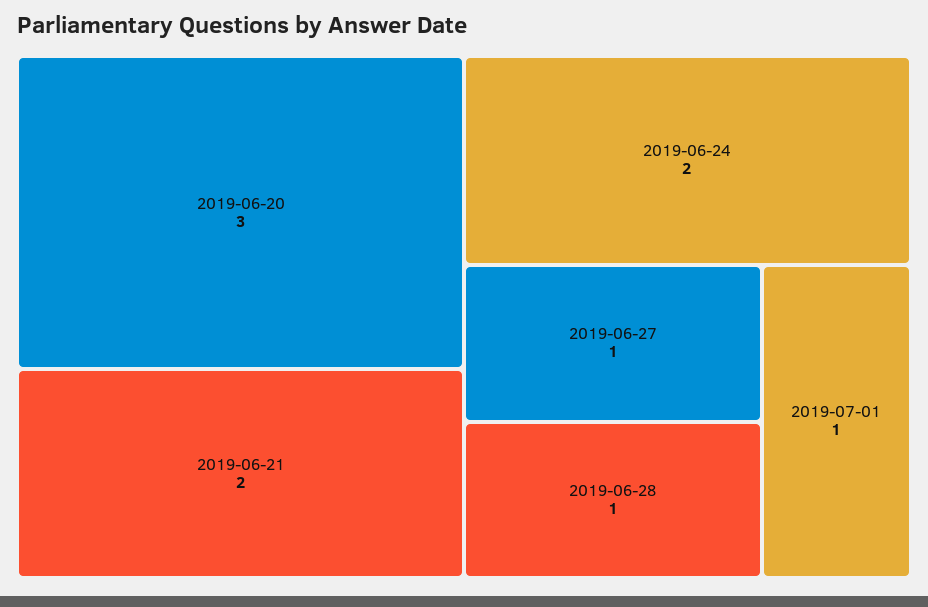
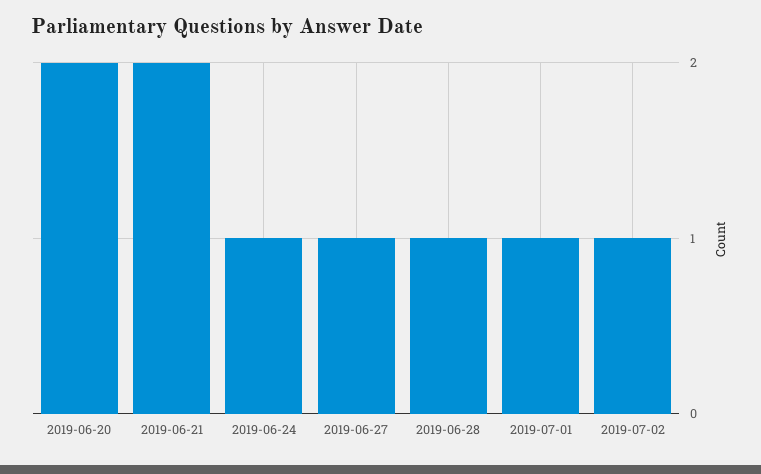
2019-06-20: 3 -> 2
2019-06-24: 2 -> 1
2019-07-02: none -> 1

